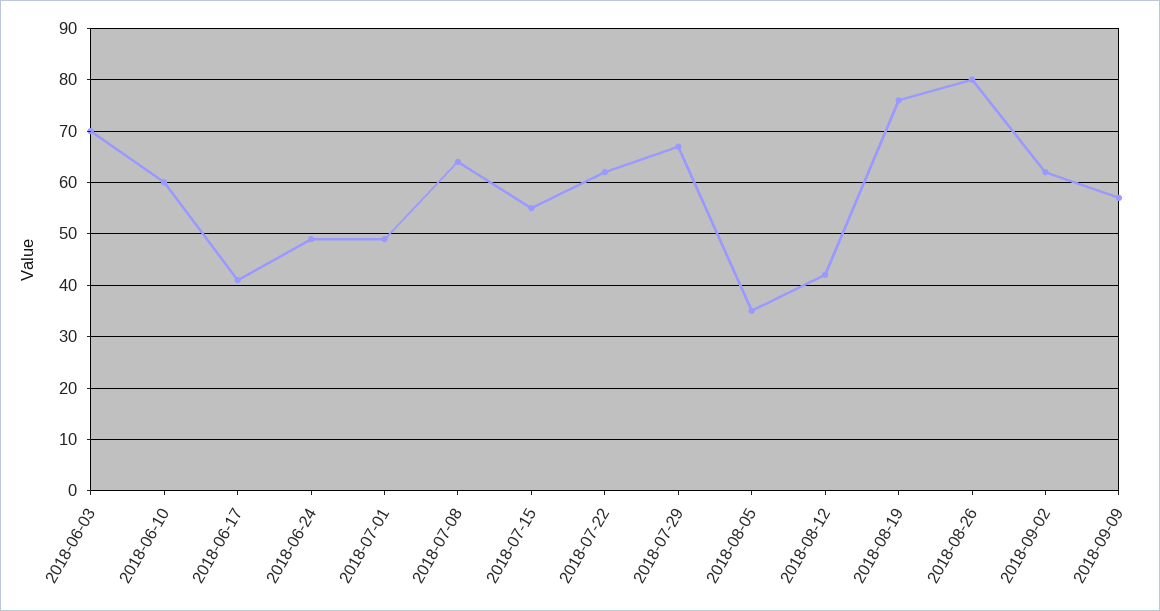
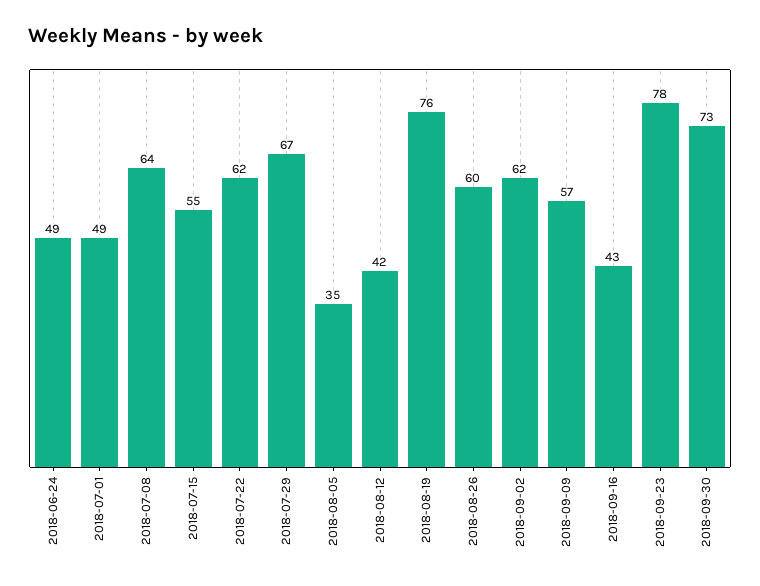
2018-06-03: 70 -> none
2018-06-10: 60 -> none
2018-06-17: 40 -> none
2018-08-26: 80 -> 60
2018-09-16: none -> 43
2018-09-23: none -> 78
2018-09-30: none -> 73

